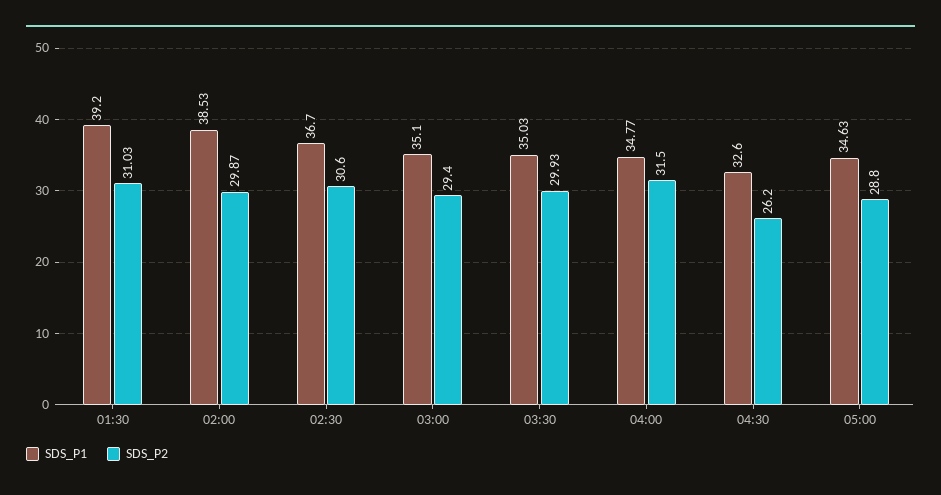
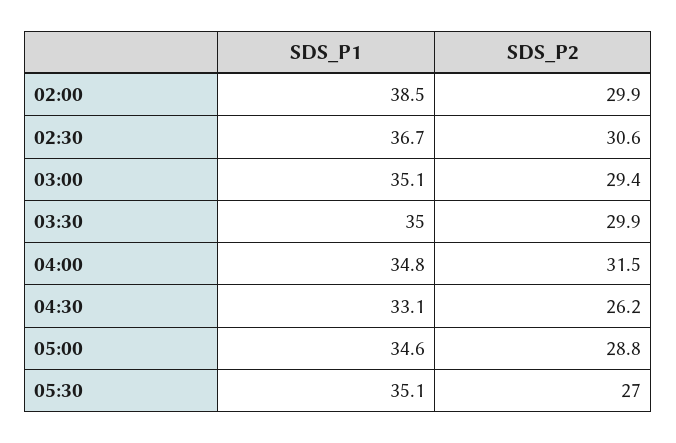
SDS_P1, 01:30: 39.2 -> none
SDS_P2, 01:30: 31.03 -> none
SDS_P1, 04:30: 32.6 -> 33.1
SDS_P1, 05:30: none -> 35.1
SDS_P2, 05:30: none -> 27

